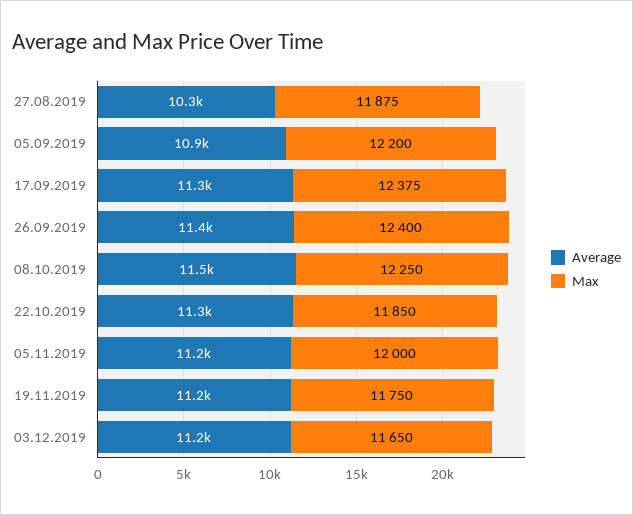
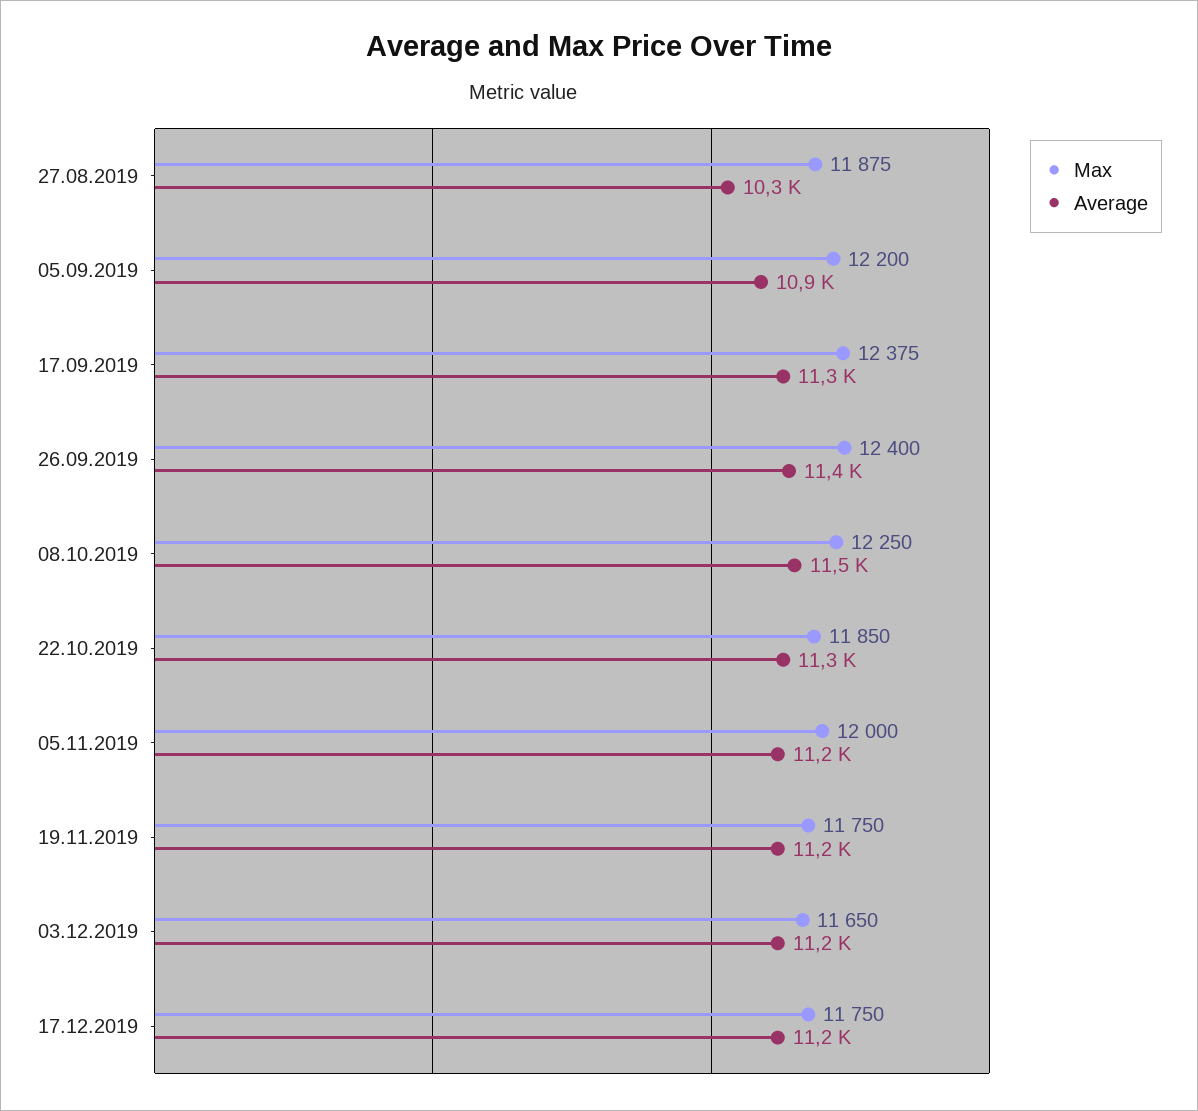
Max, 17.12.2019: none -> 11750
Average, 17.12.2019: none -> 11200

